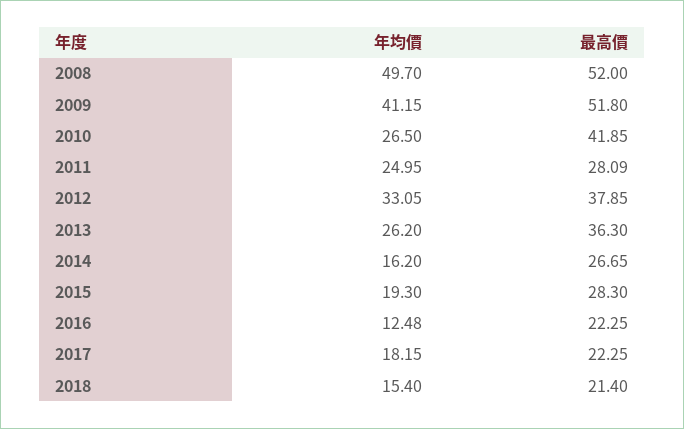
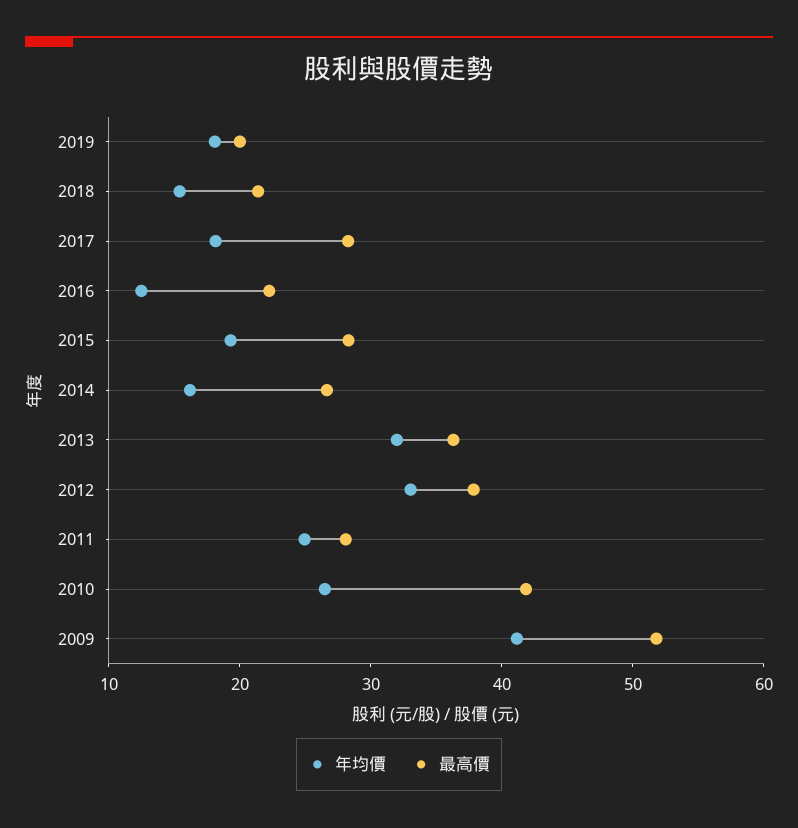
年均價, 2008: 49.7 -> none
最高價, 2008: 52 -> none
年均價, 2013: 26.2 -> 32
最高價, 2017: 22.25 -> 28
年均價, 2019: none -> 18
最高價, 2019: none -> 20

